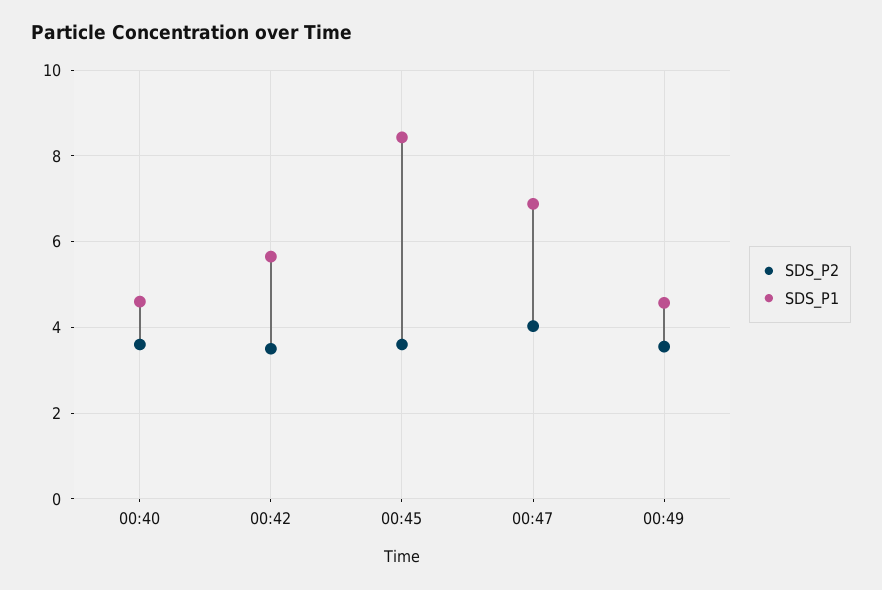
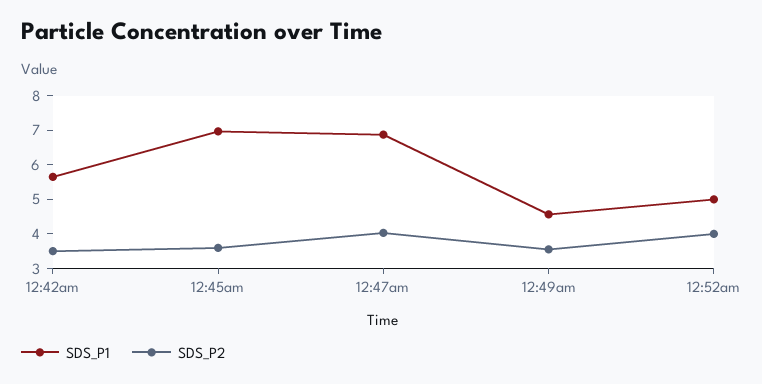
SDS_P2, 00:40: 3.6 -> none
SDS_P1, 00:40: 4.6 -> none
SDS_P1, 00:45: 8.4 -> 7
SDS_P1, 12:52am: none -> 5
SDS_P2, 12:52am: none -> 4

